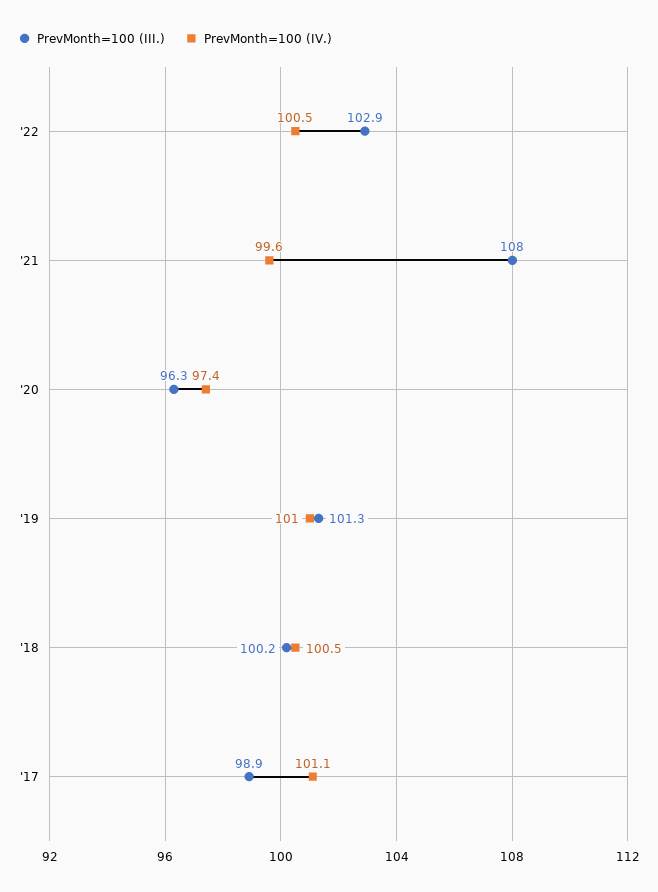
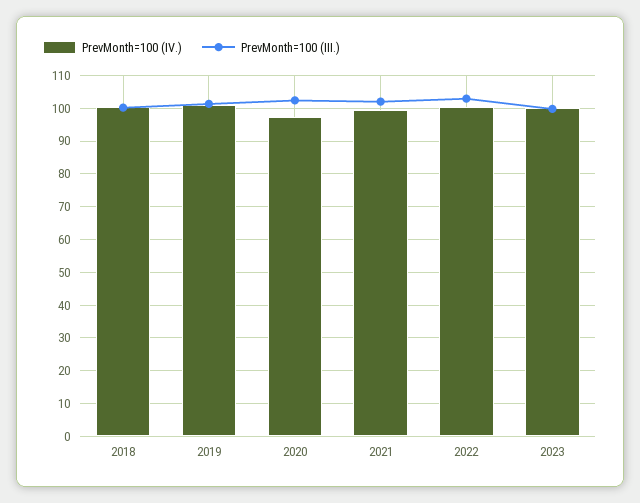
PrevMonth=100 (III.), '21: 108 -> 102
PrevMonth=100 (III.), '20: 96.3 -> 102
PrevMonth=100 (III.), '17: 98.9 -> none
PrevMonth=100 (IV.), '17: 101.1 -> none
PrevMonth=100 (IV.), 2023: none -> 100
PrevMonth=100 (III.), 2023: none -> 100

